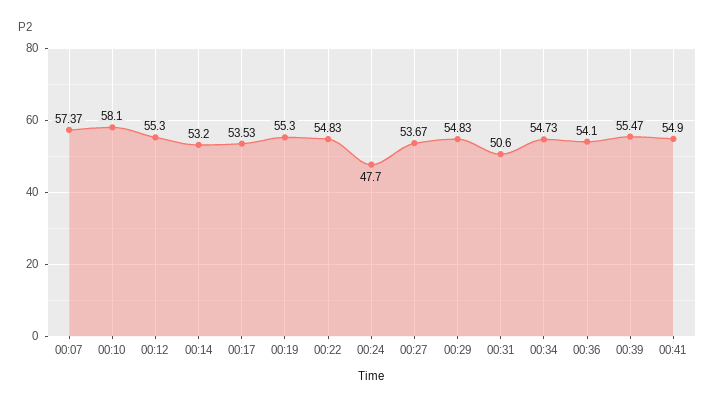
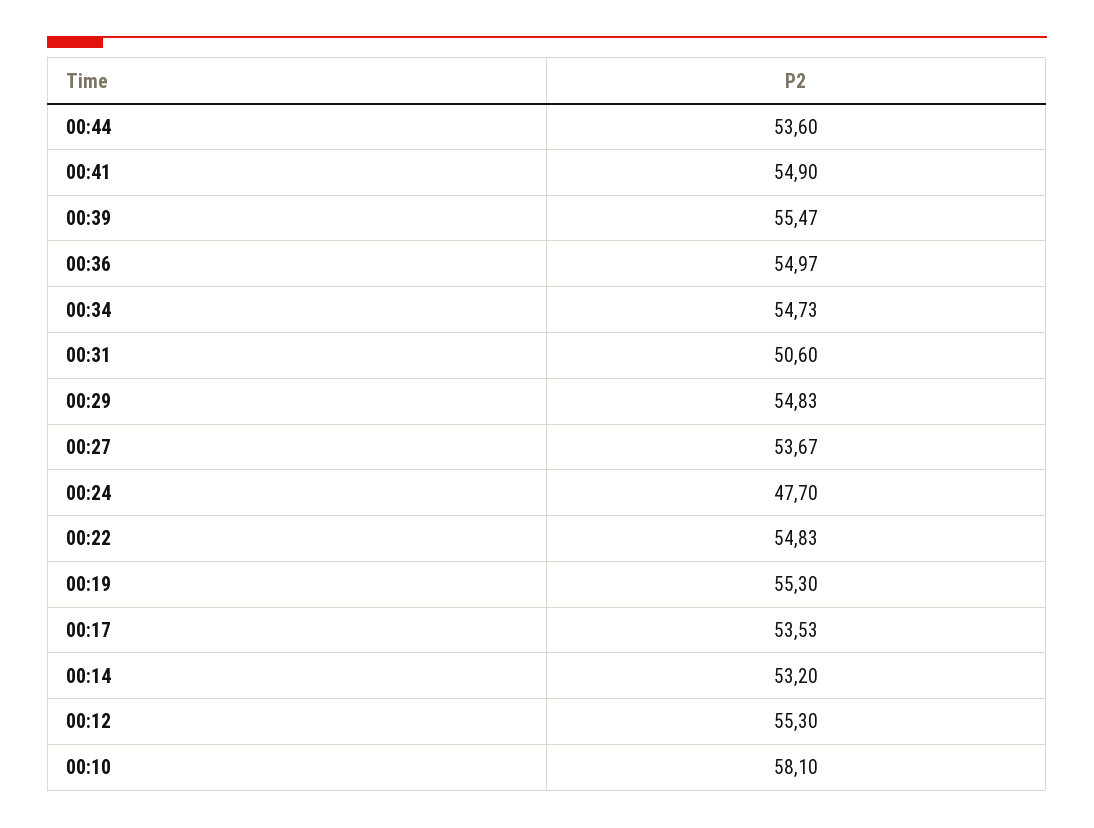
00:07: 57.37 -> none
00:36: 54.1 -> 54.97
00:44: none -> 53.6

